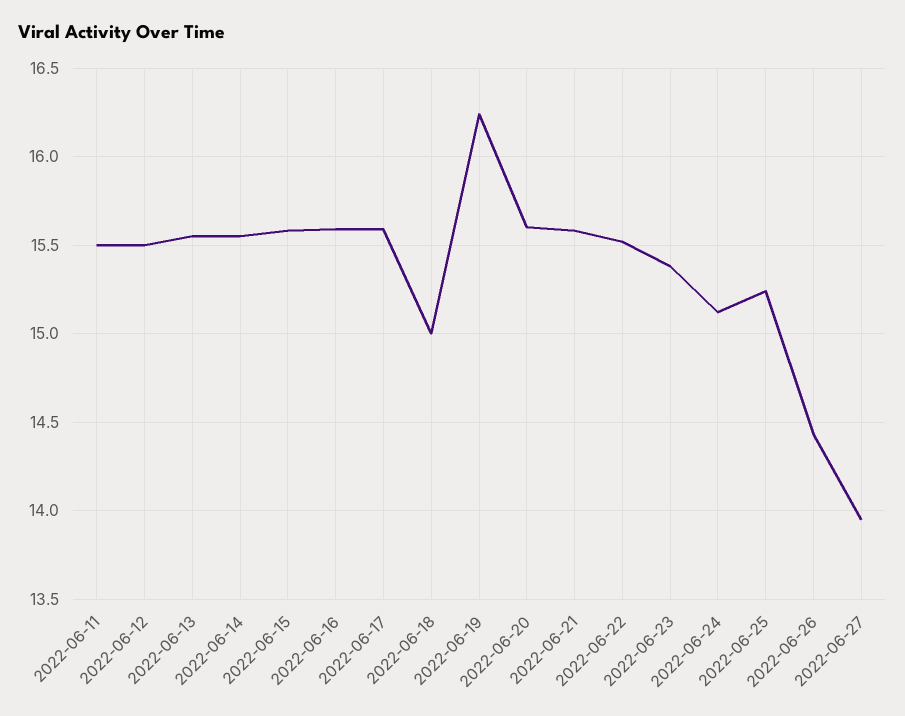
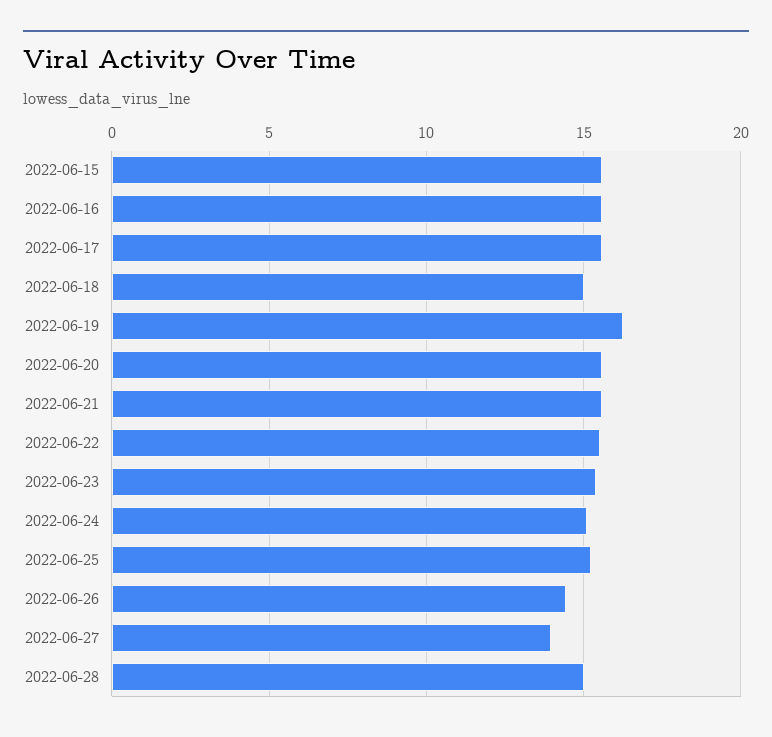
2022-06-11: 15.5 -> none
2022-06-12: 15.5 -> none
2022-06-13: 15.55 -> none
2022-06-14: 15.55 -> none
2022-06-28: none -> 15

